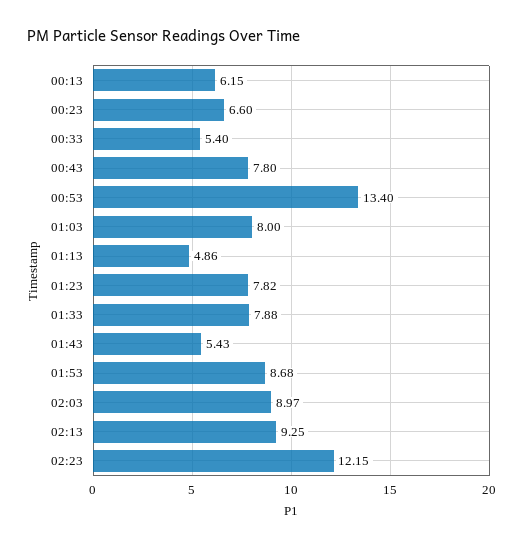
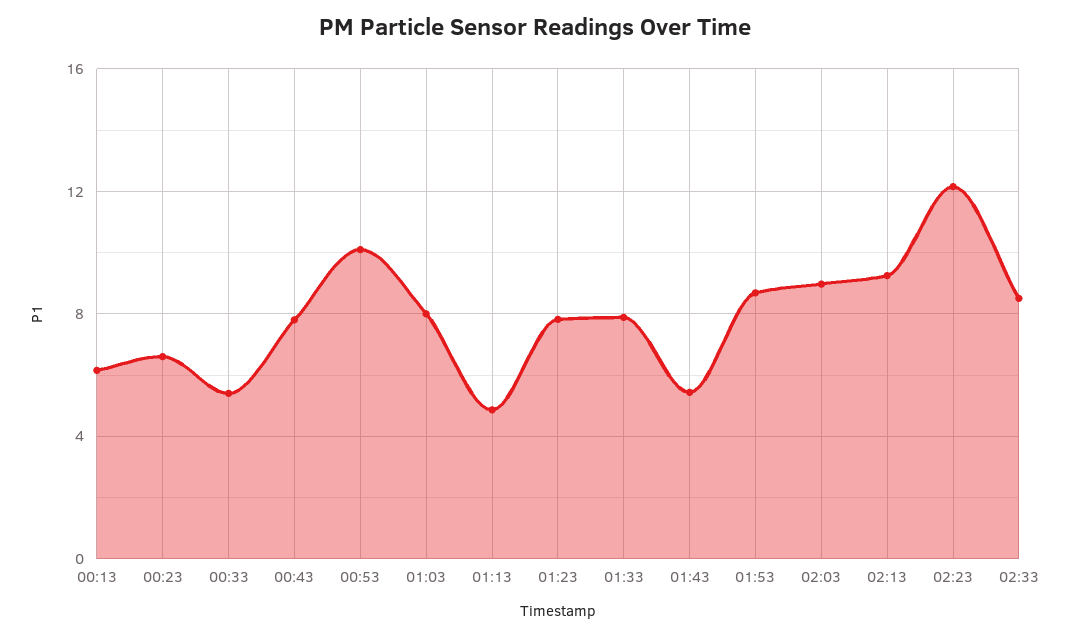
00:53: 13.4 -> 10
02:33: none -> 8.5

